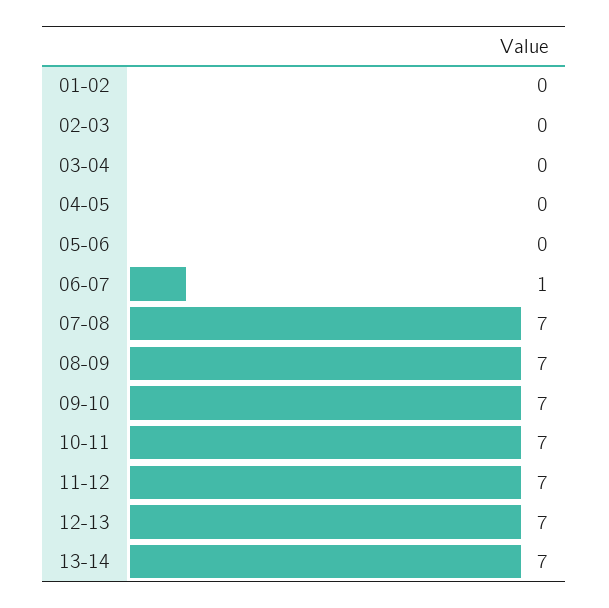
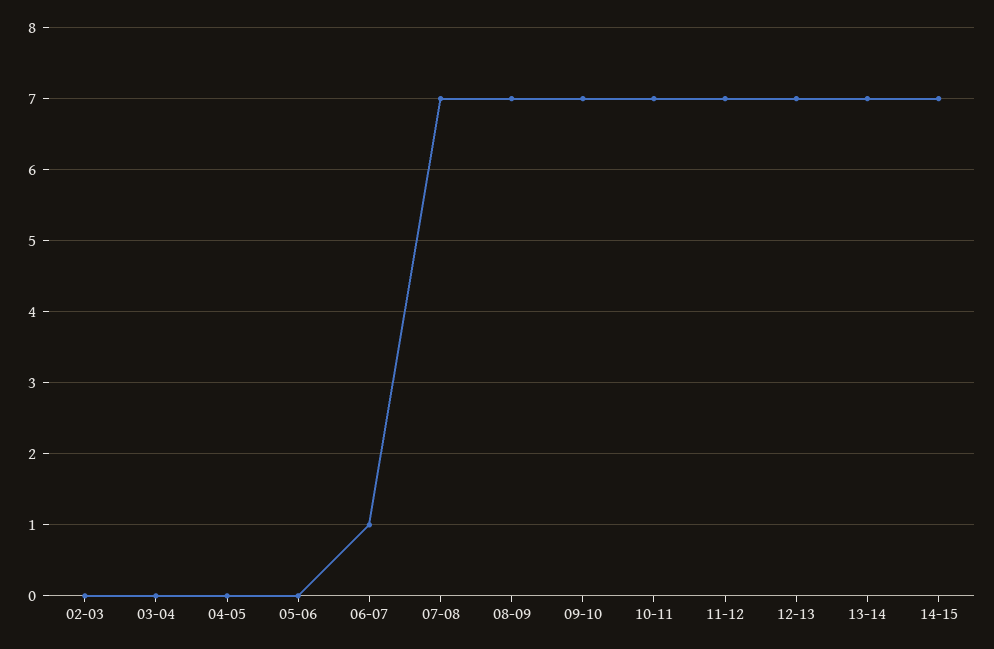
01-02: 0 -> none
14-15: none -> 7

